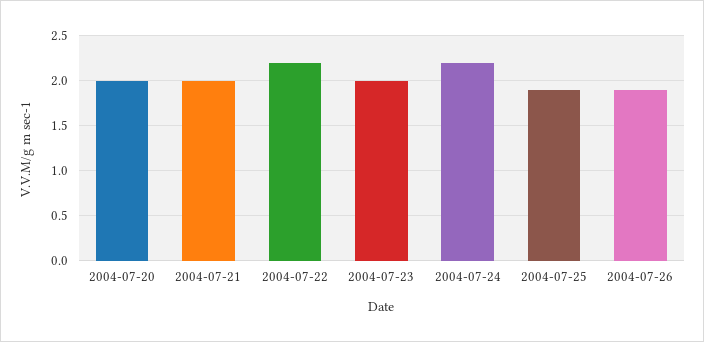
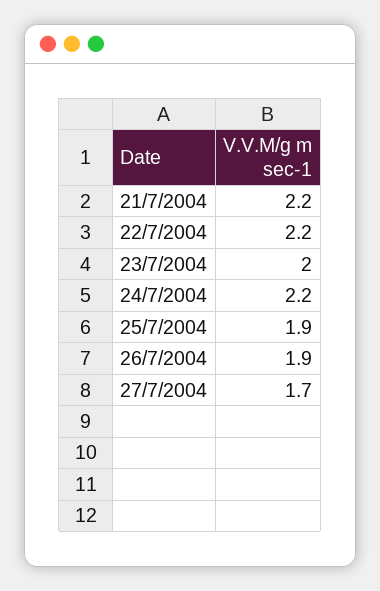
2004-07-20: 2 -> none
2004-07-21: 2 -> 2.2
27/7/2004: none -> 1.7

